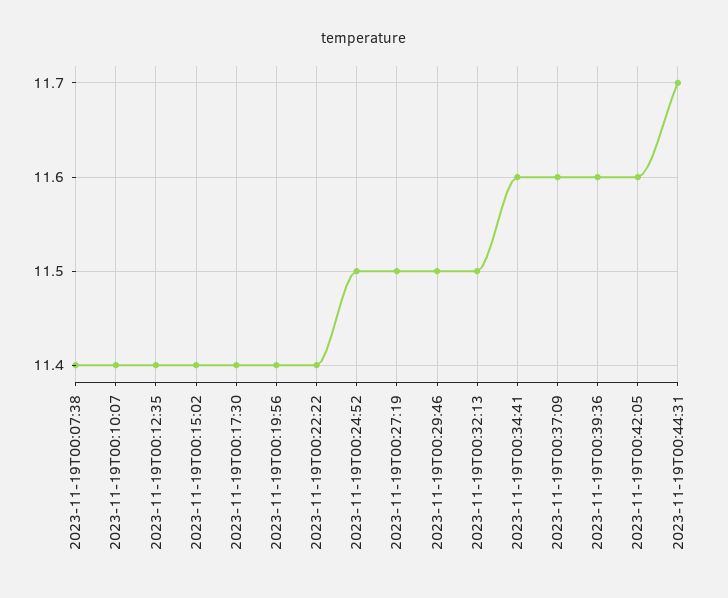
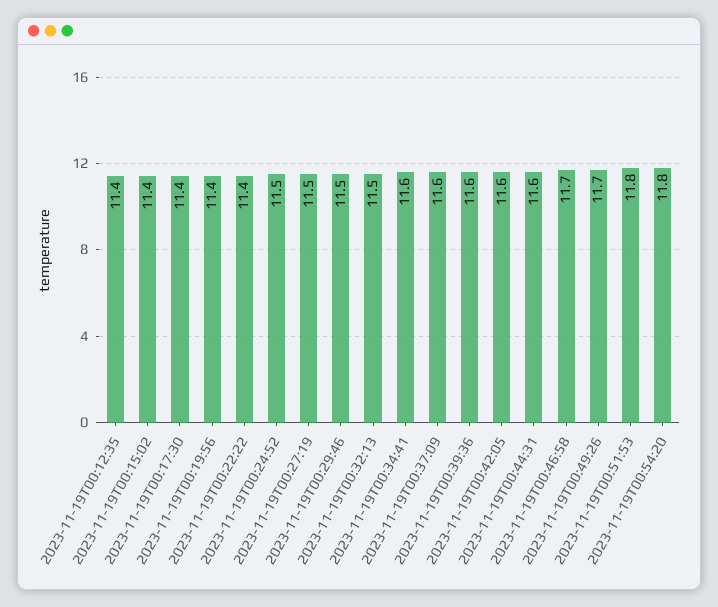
2023-11-19T00:07:38: 11.4 -> none
2023-11-19T00:10:07: 11.4 -> none
2023-11-19T00:44:31: 11.7 -> 11.6
2023-11-19T00:46:58: none -> 11.7
2023-11-19T00:49:26: none -> 11.7
2023-11-19T00:51:53: none -> 11.8
2023-11-19T00:54:20: none -> 11.8

